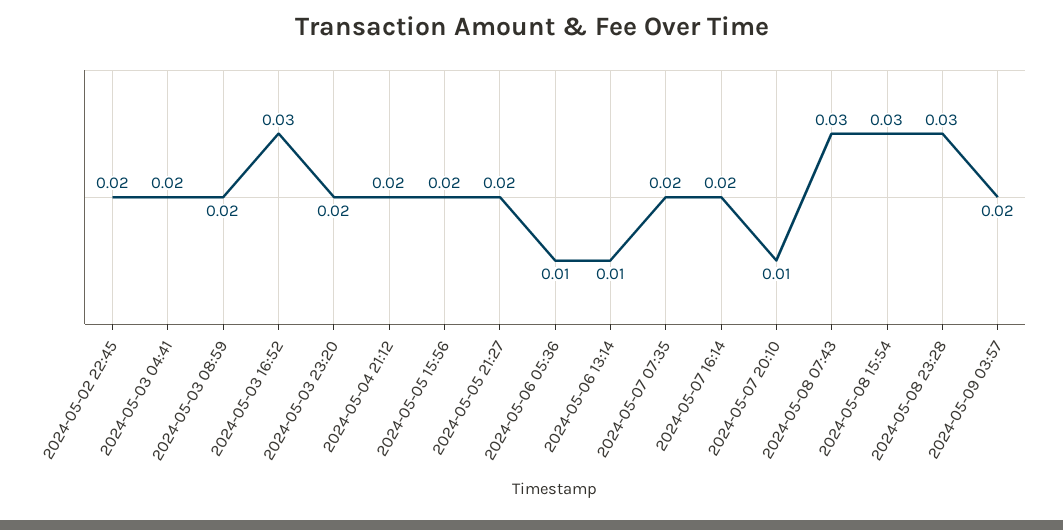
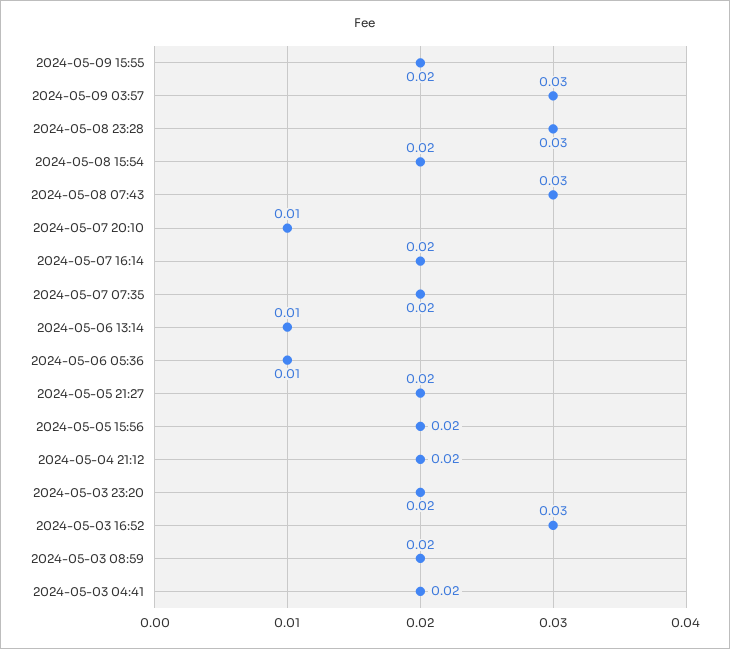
2024-05-02 22:45: 0.02 -> none
2024-05-08 15:54: 0.03 -> 0.02
2024-05-09 03:57: 0.02 -> 0.03
2024-05-09 15:55: none -> 0.02

